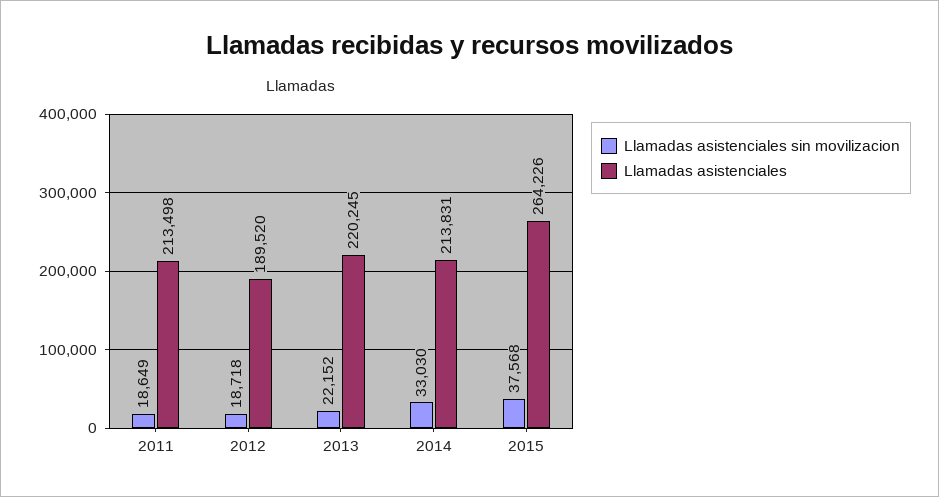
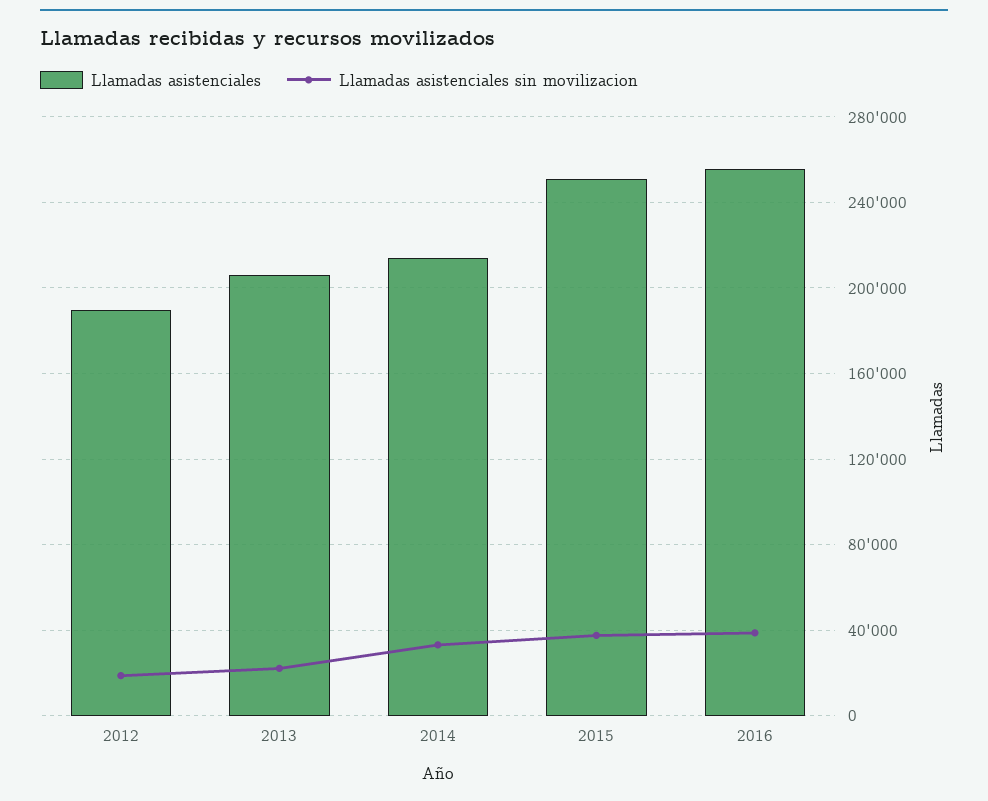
Llamadas asistenciales sin movilizacion, 2011: 18649 -> none
Llamadas asistenciales, 2011: 213498 -> none
Llamadas asistenciales, 2013: 220245 -> 205000
Llamadas asistenciales, 2015: 264226 -> 250000
Llamadas asistenciales, 2016: none -> 255000
Llamadas asistenciales sin movilizacion, 2016: none -> 40000

